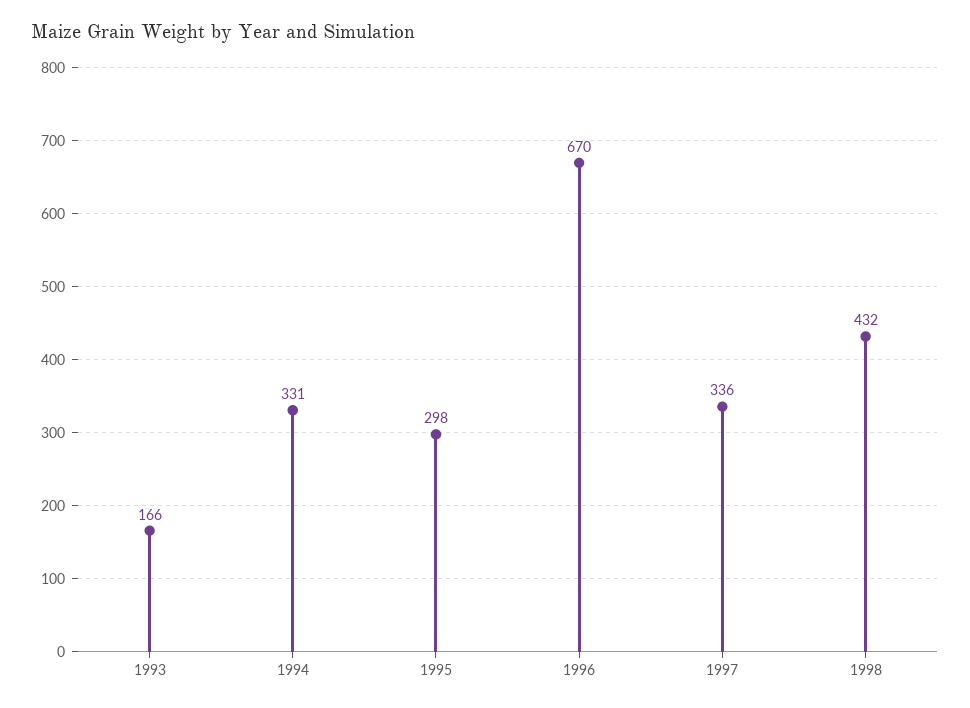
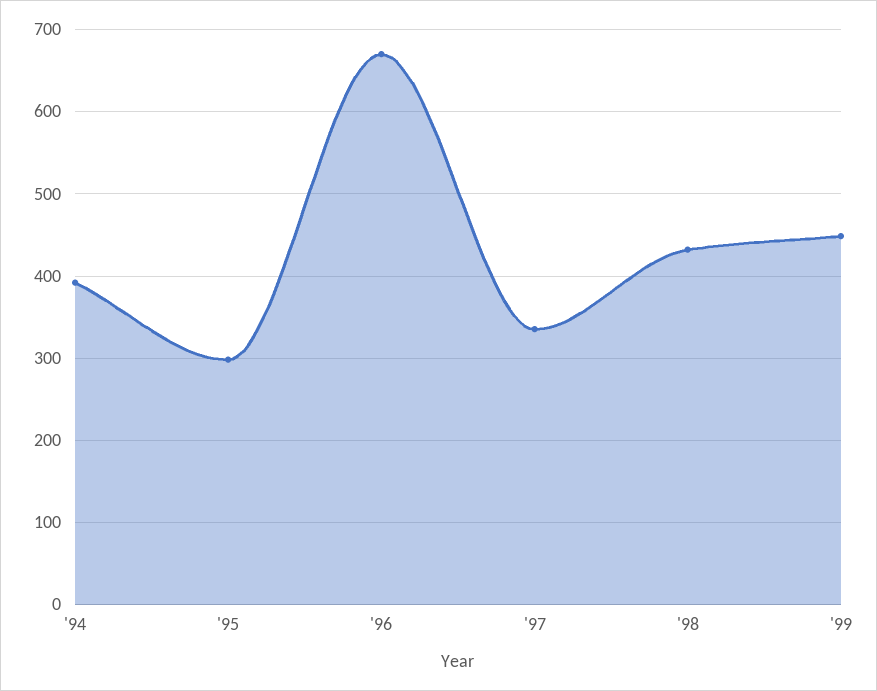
1993: 166 -> none
1994: 331 -> 390
'99: none -> 450

